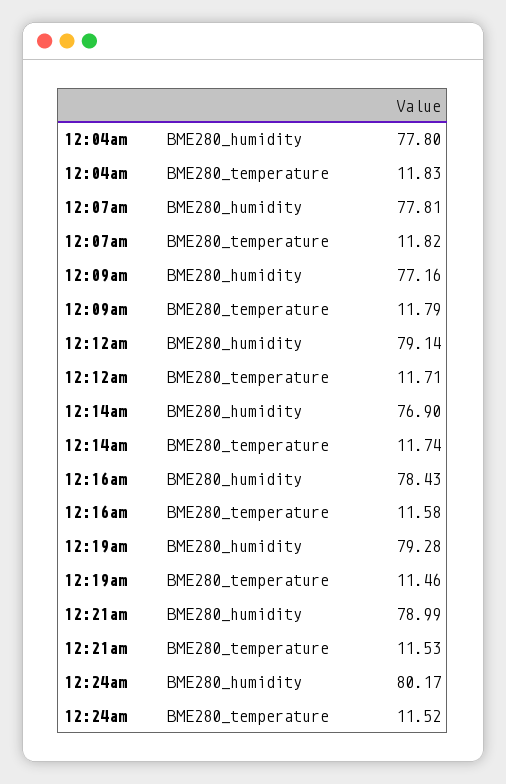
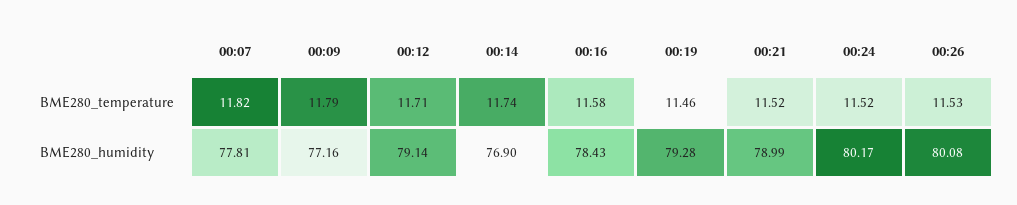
12:04am, BME280_humidity: 77.8 -> none
12:04am, BME280_temperature: 11.83 -> none
12:21am, BME280_temperature: 11.53 -> 11.52
00:26, BME280_temperature: none -> 11.53
00:26, BME280_humidity: none -> 80.08

